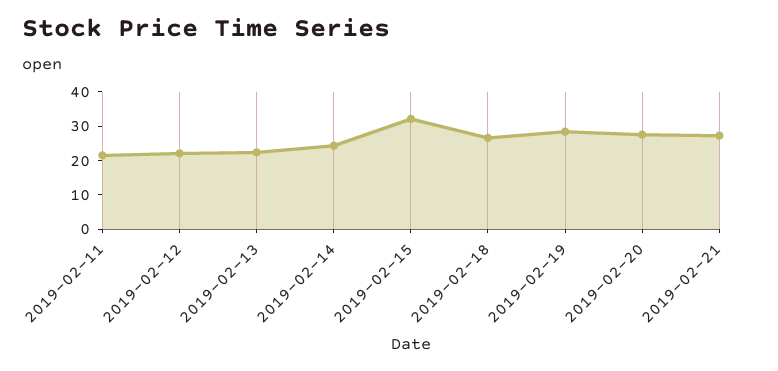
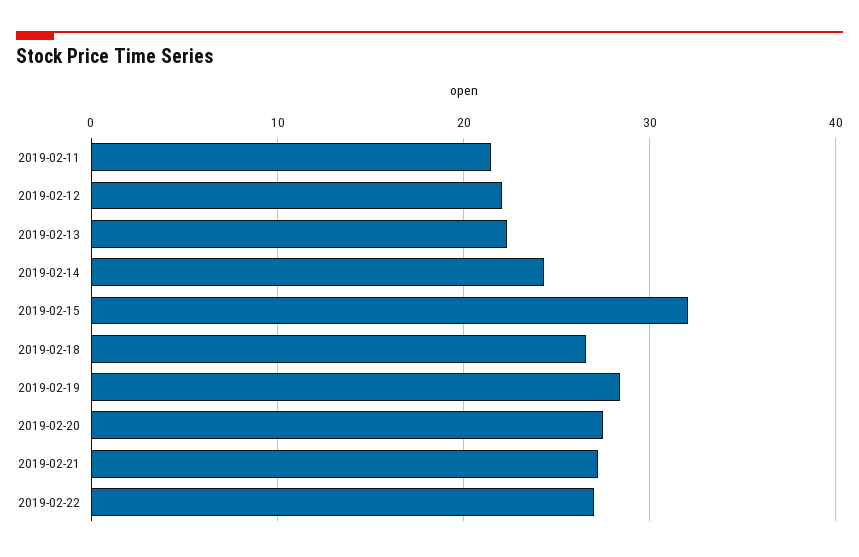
2019-02-22: none -> 27

